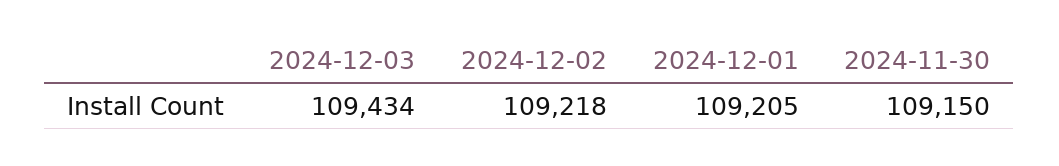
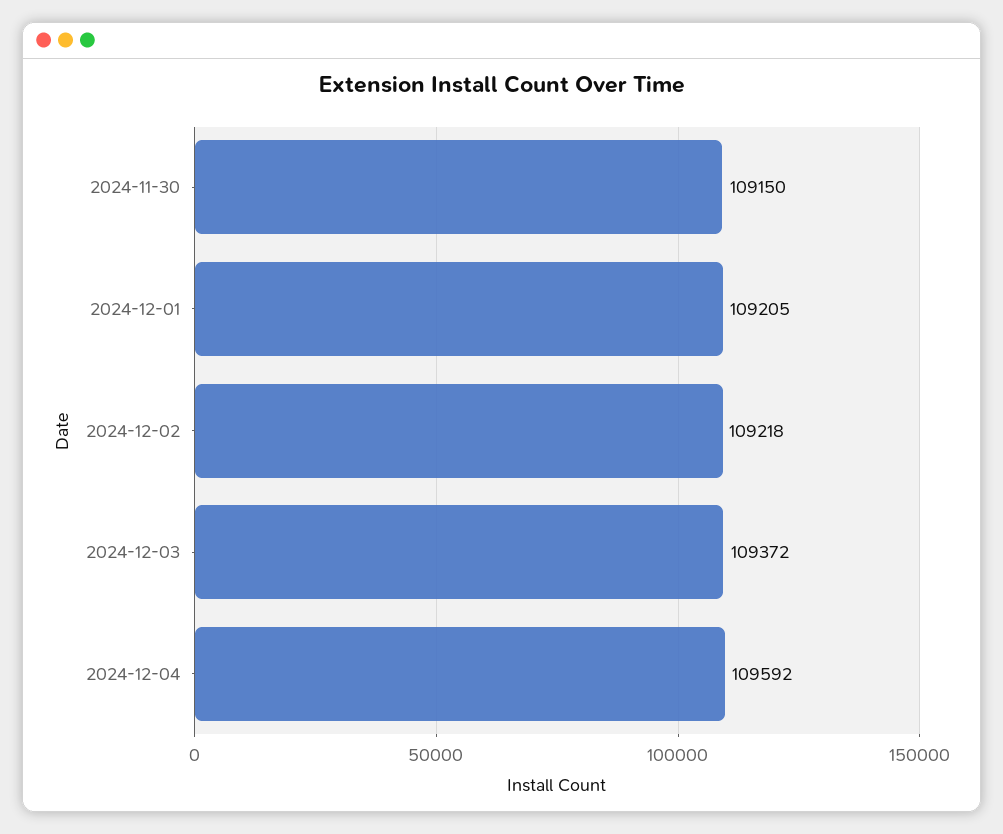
2024-12-03: 109434 -> 109372
2024-12-04: none -> 109592

